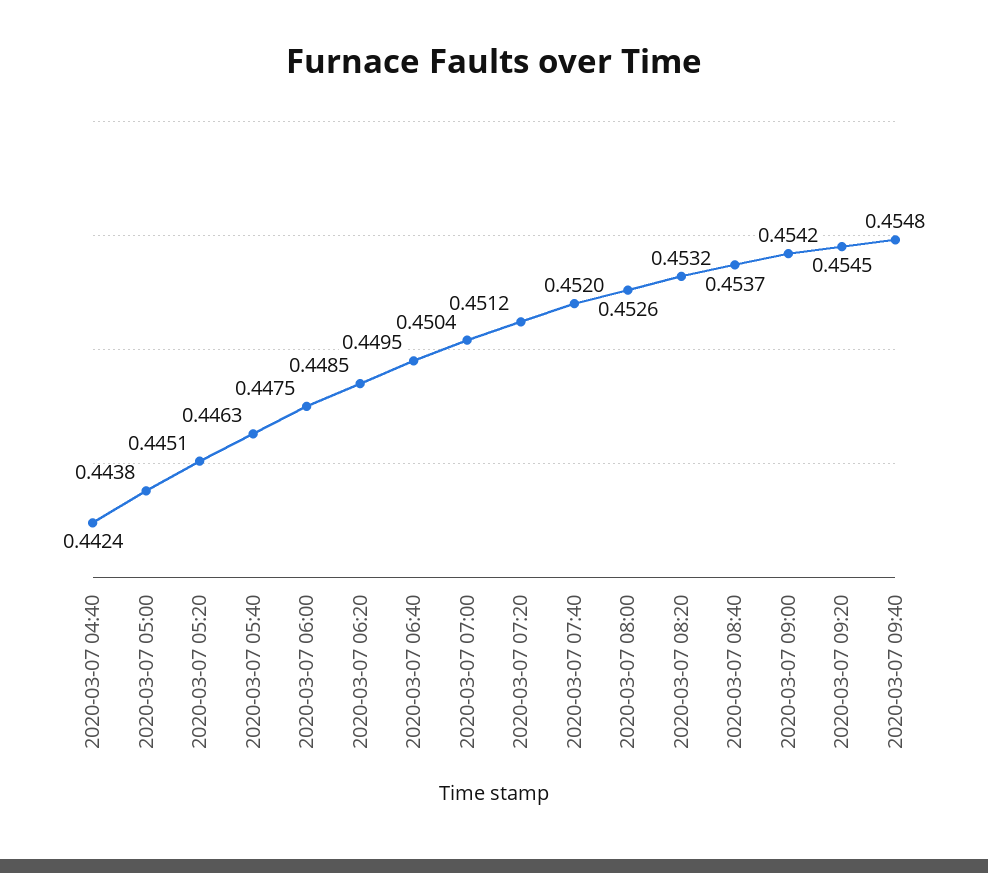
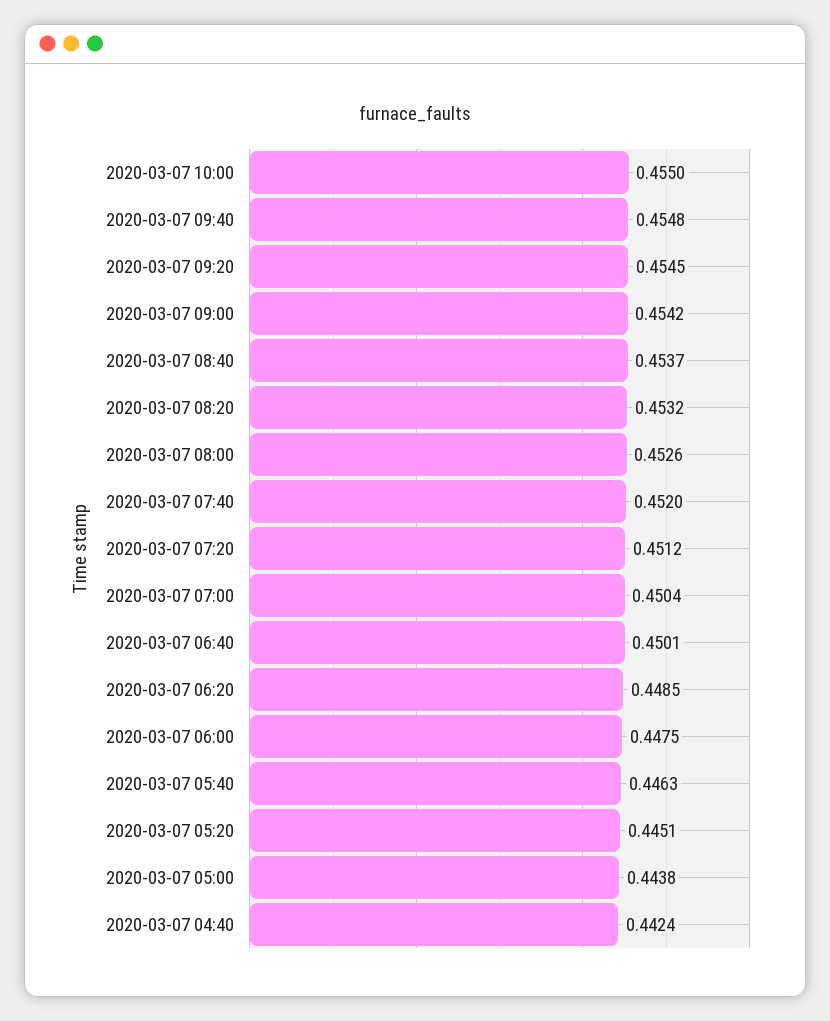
2020-03-07 06:40: 0.4495 -> 0.4501
2020-03-07 10:00: none -> 0.455

